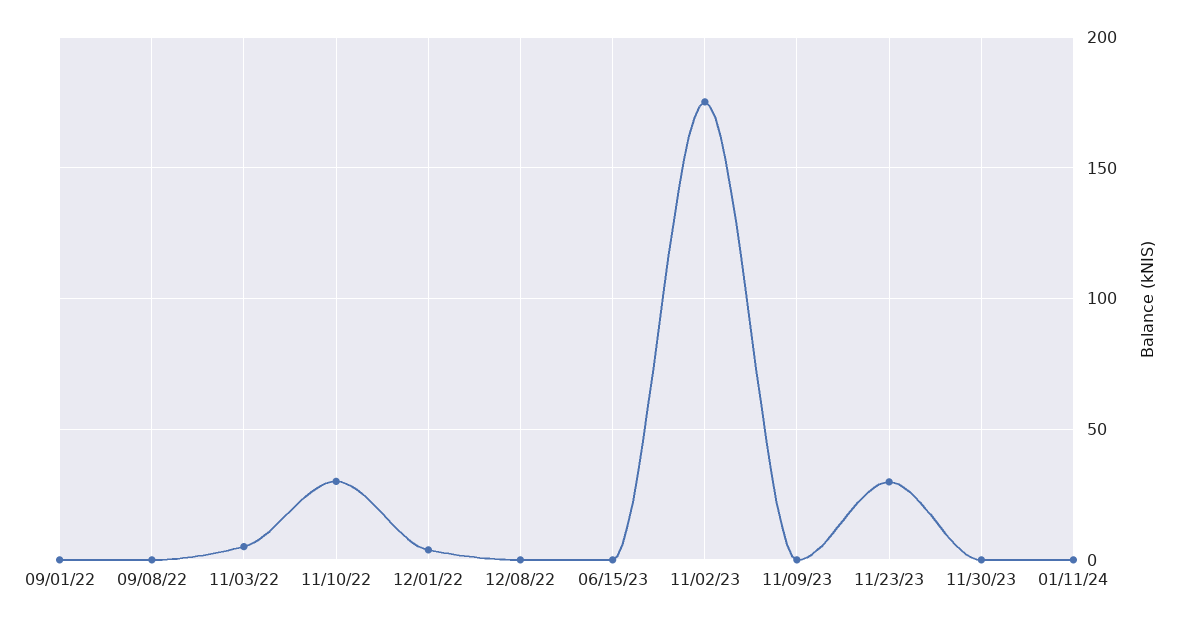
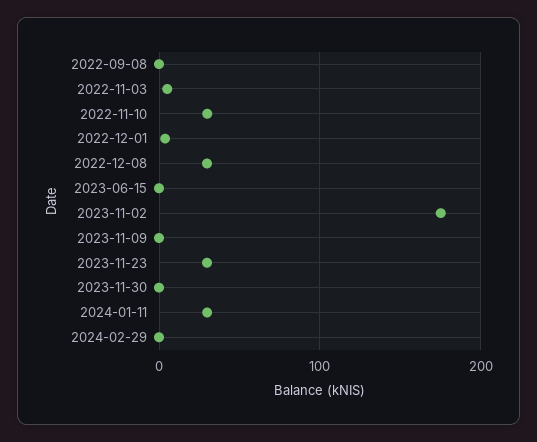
09/01/22: 0 -> none
12/08/22: 0 -> 30
01/11/24: 0 -> 30
2024-02-29: none -> 0

